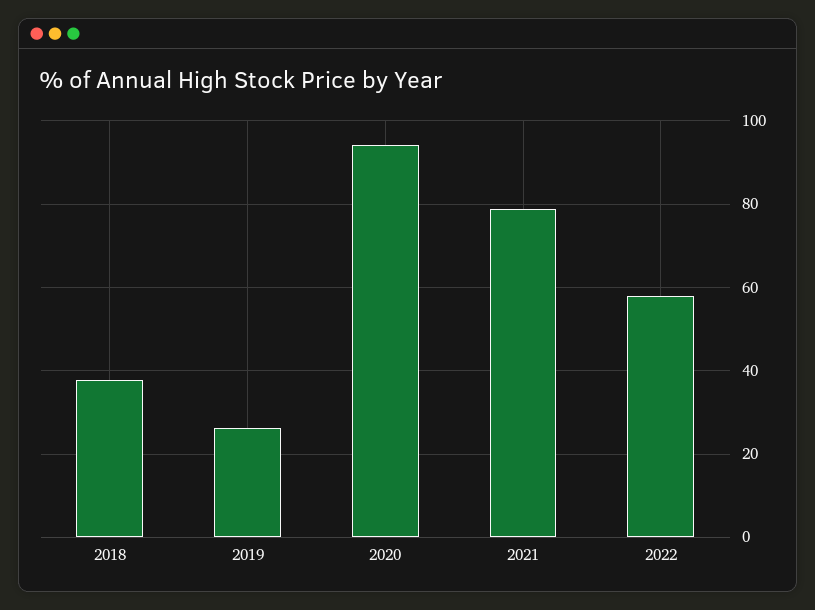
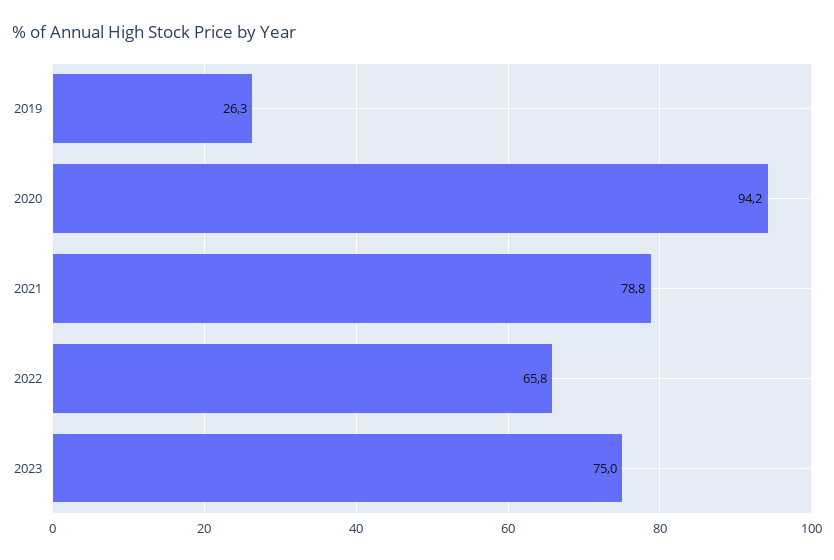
2018: 38 -> none
2022: 58 -> 65.8
2023: none -> 75

